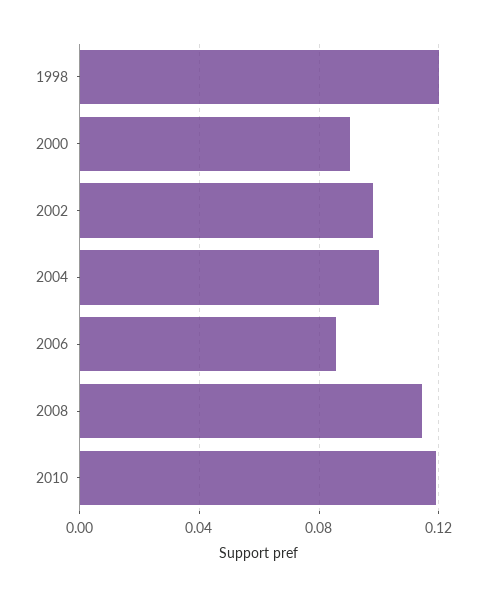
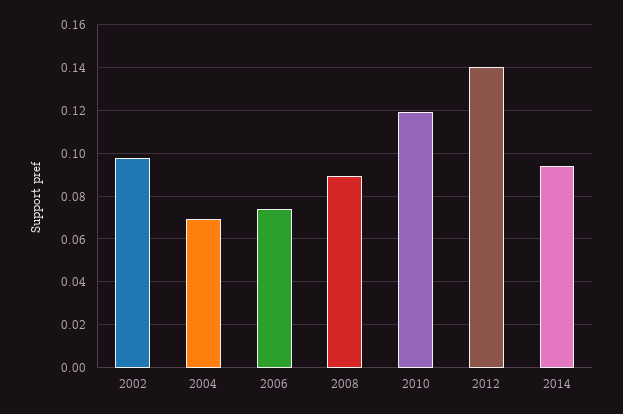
1998: 0.12 -> none
2000: 0.09 -> none
2004: 0.1 -> 0.07
2006: 0.085 -> 0.075
2008: 0.115 -> 0.09
2012: none -> 0.14
2014: none -> 0.095

